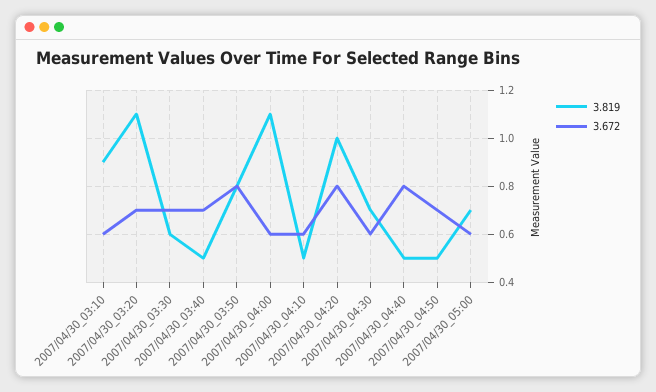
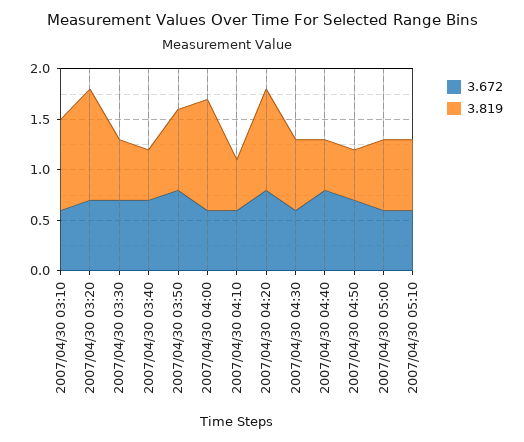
3.672, 2007/04/30 05:10: none -> 0.6
3.819, 2007/04/30 05:10: none -> 0.7

